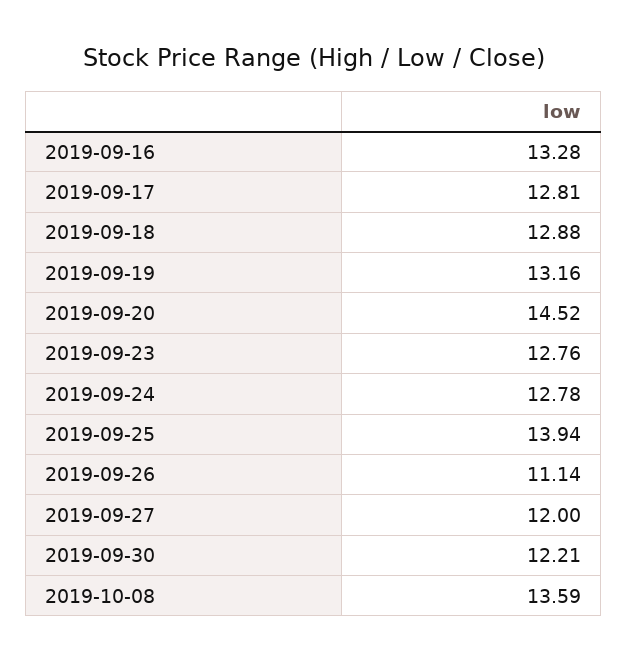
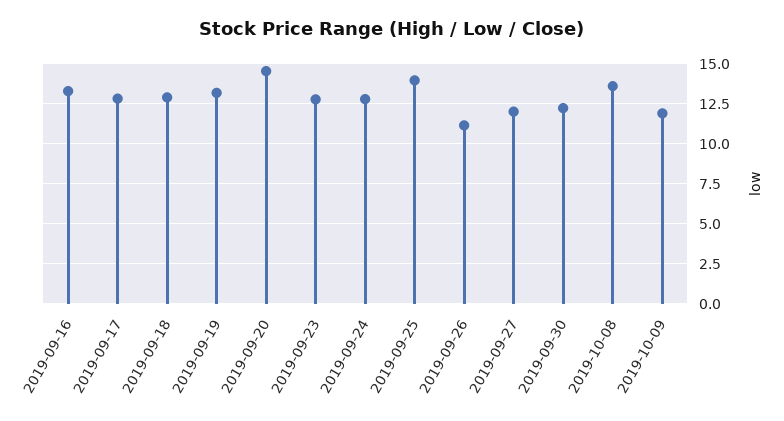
2019-10-09: none -> 12

